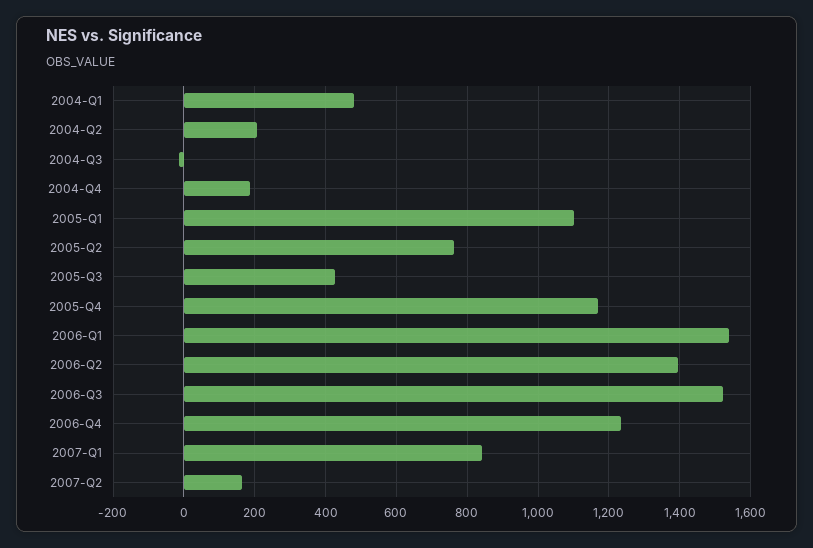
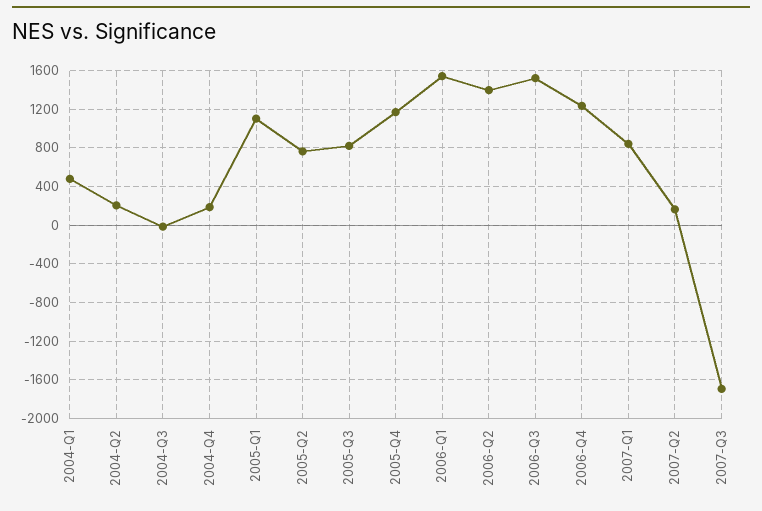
2005-Q3: 420 -> 800
2007-Q3: none -> -1700

